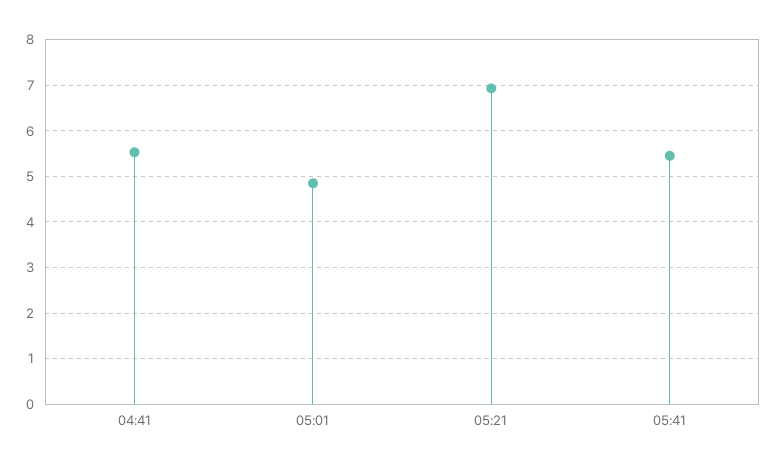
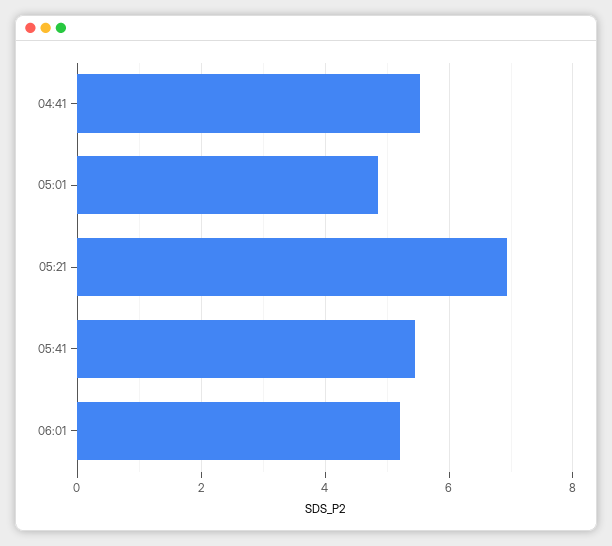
06:01: none -> 5.2

